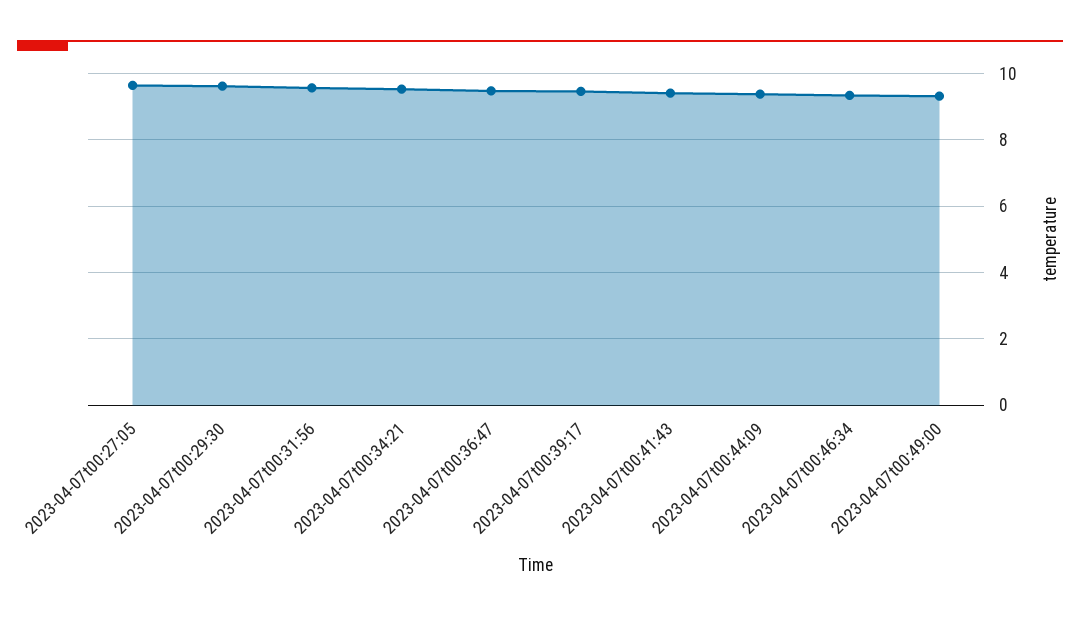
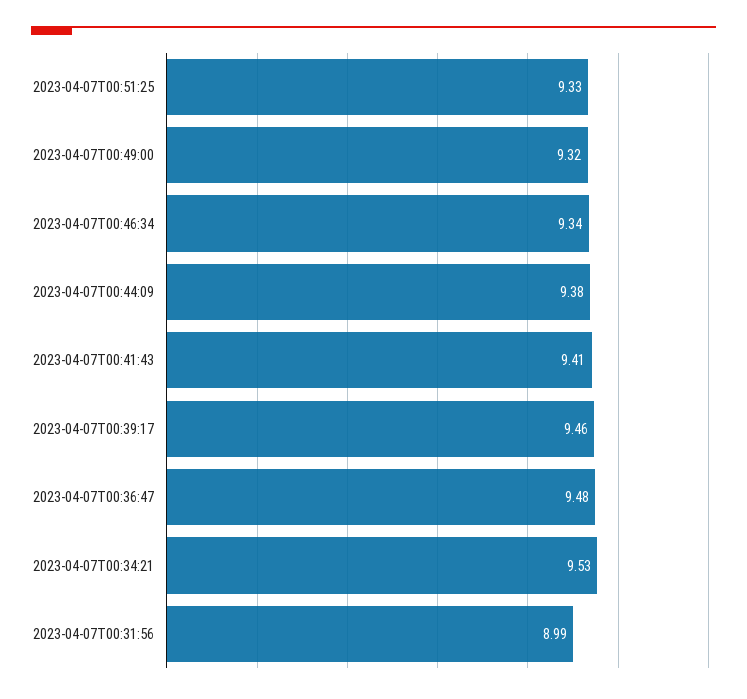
2023-04-07t00:27:05: 9.6 -> none
2023-04-07t00:29:30: 9.6 -> none
2023-04-07t00:31:56: 9.6 -> 8.99
2023-04-07T00:51:25: none -> 9.33

